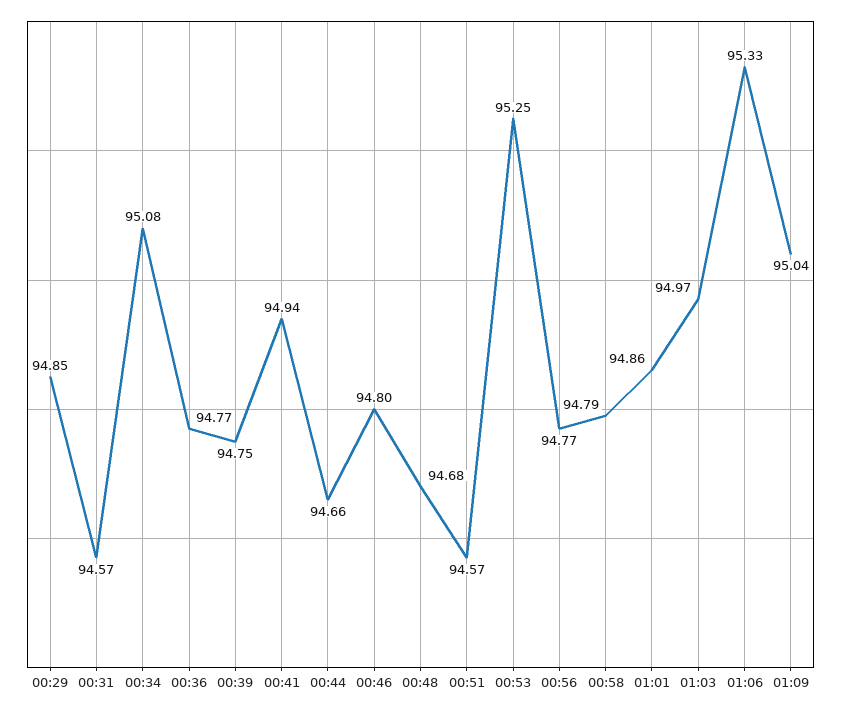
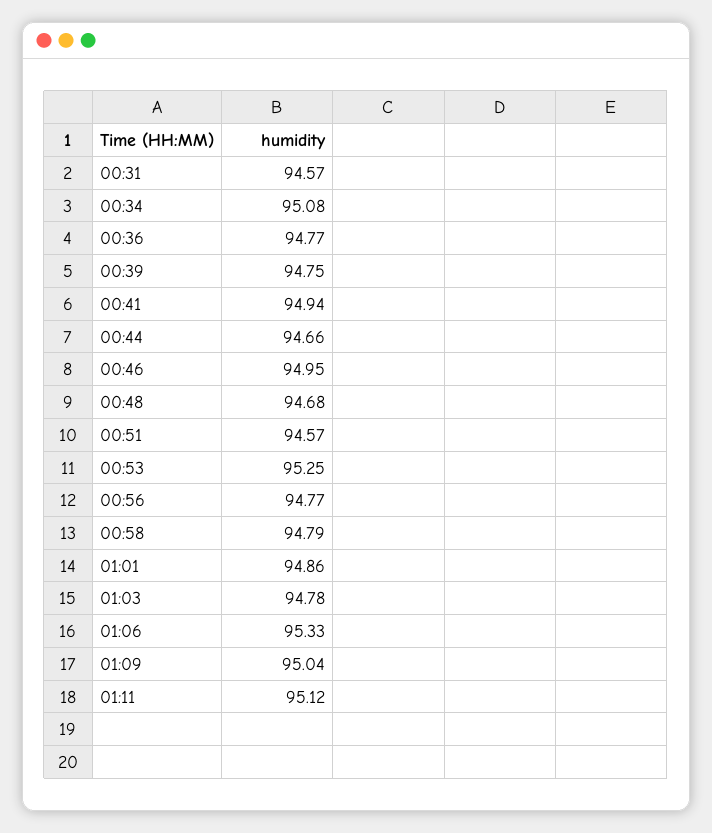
00:29: 94.85 -> none
00:46: 94.8 -> 94.95
01:03: 94.97 -> 94.78
01:11: none -> 95.12

